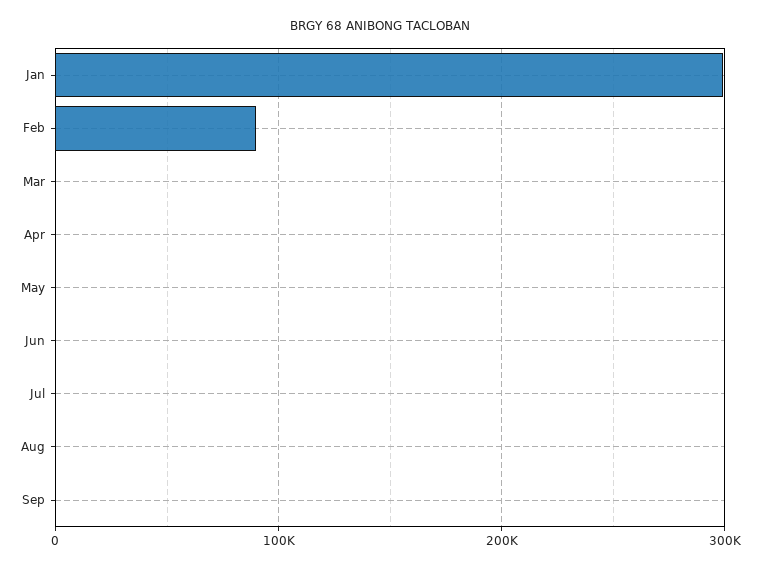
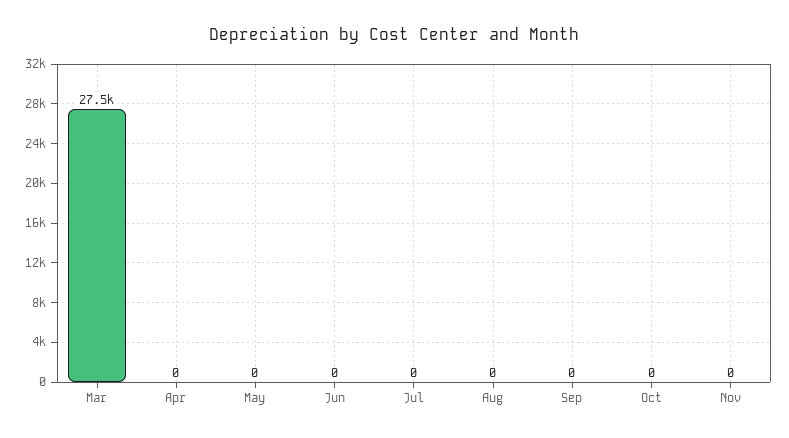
Jan: 300000 -> none
Feb: 90000 -> none
Mar: 0 -> 27500
Oct: none -> 0
Nov: none -> 0

